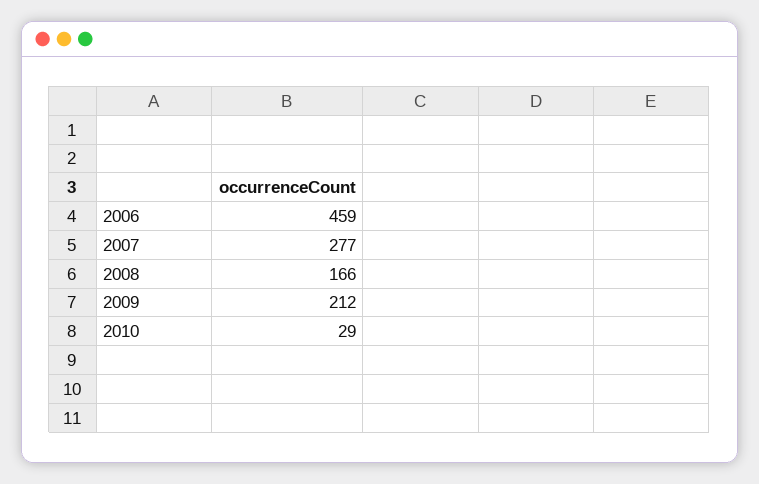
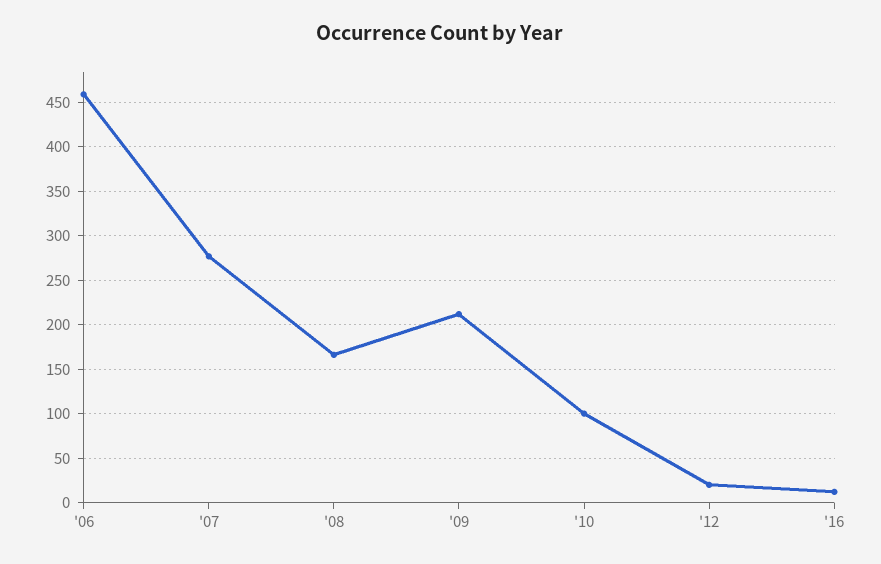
2010: 29 -> 100
'12: none -> 20
'16: none -> 10

